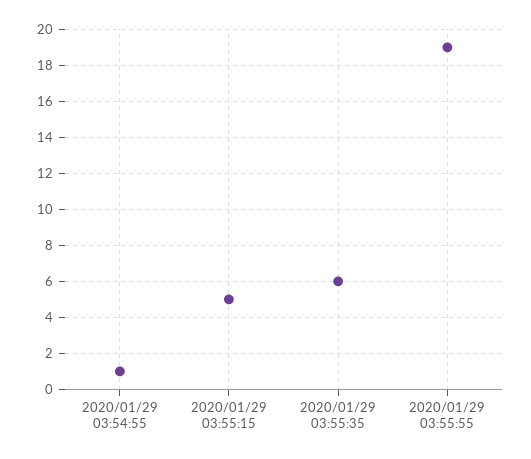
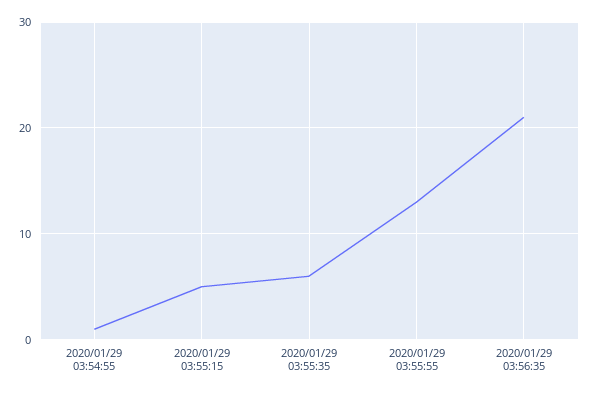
2020/01/29 03:55:55: 19 -> 13
2020/01/29 03:56:35: none -> 21

